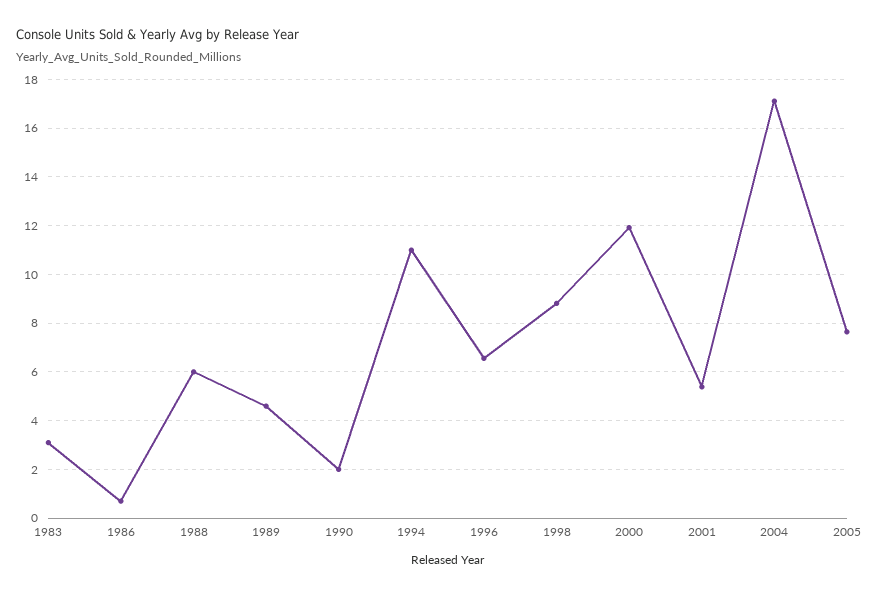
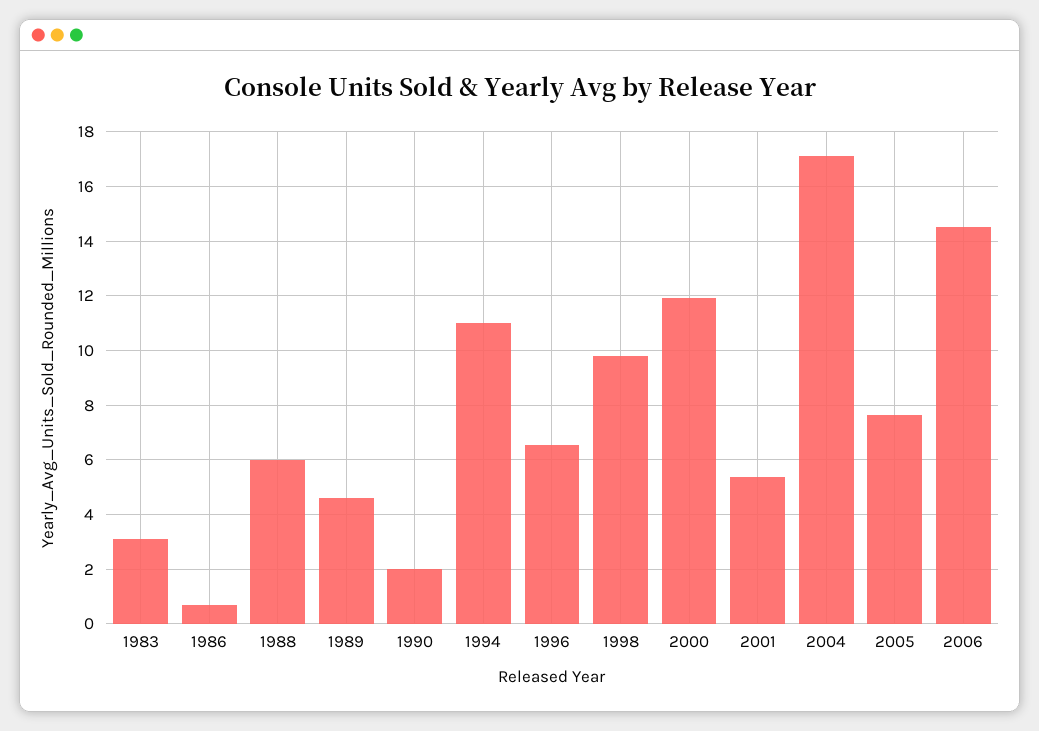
1998: 8.75 -> 9.75
2006: none -> 14.5

